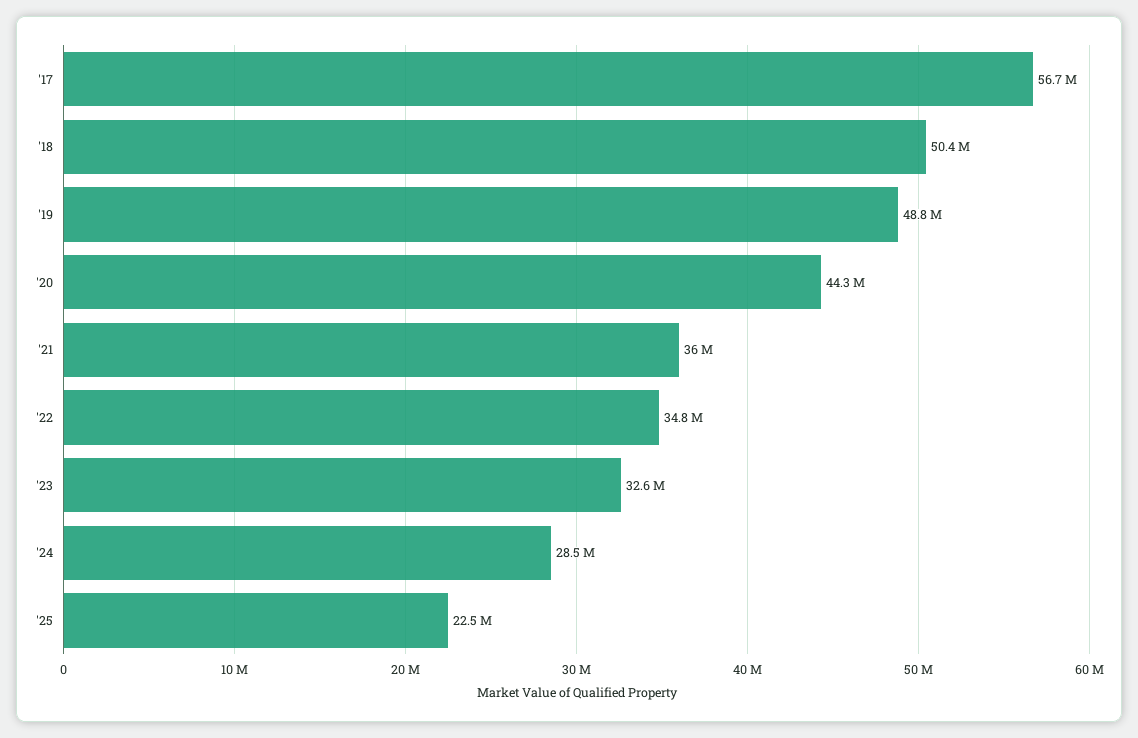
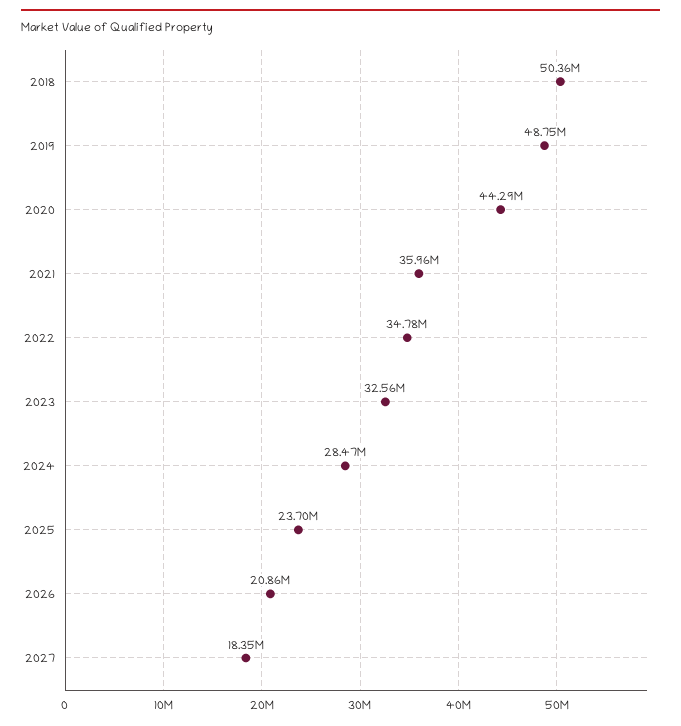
'17: 56700000 -> none
'25: 22500000 -> 23700000
2026: none -> 20860000
2027: none -> 18350000

